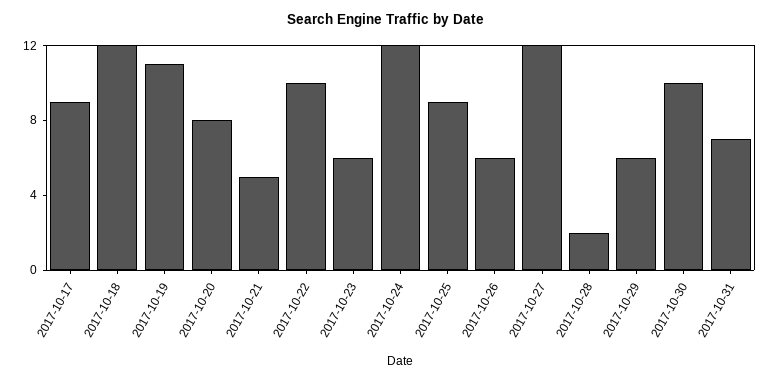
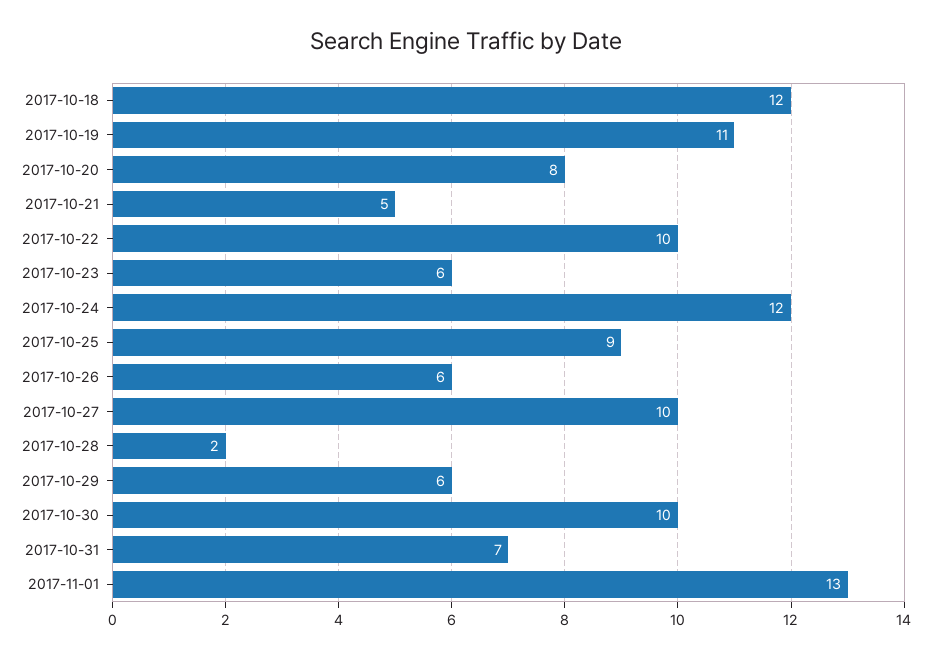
2017-10-17: 9 -> none
2017-10-27: 12 -> 10
2017-11-01: none -> 13

